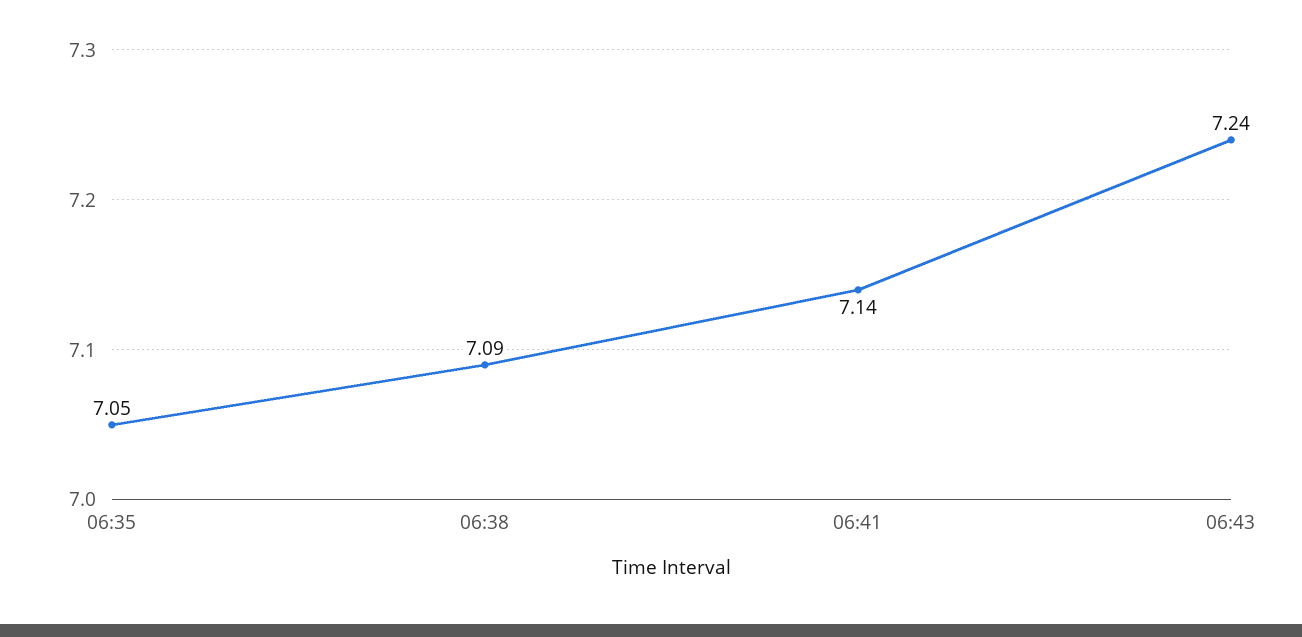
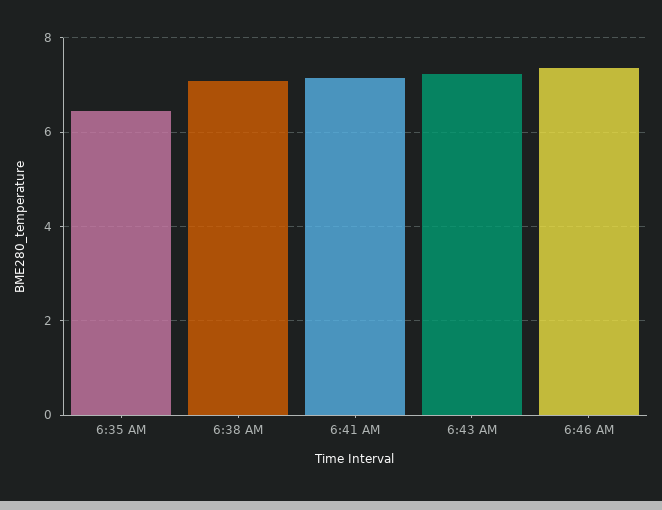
06:35: 7.05 -> 6.4
6:46 AM: none -> 7.4

